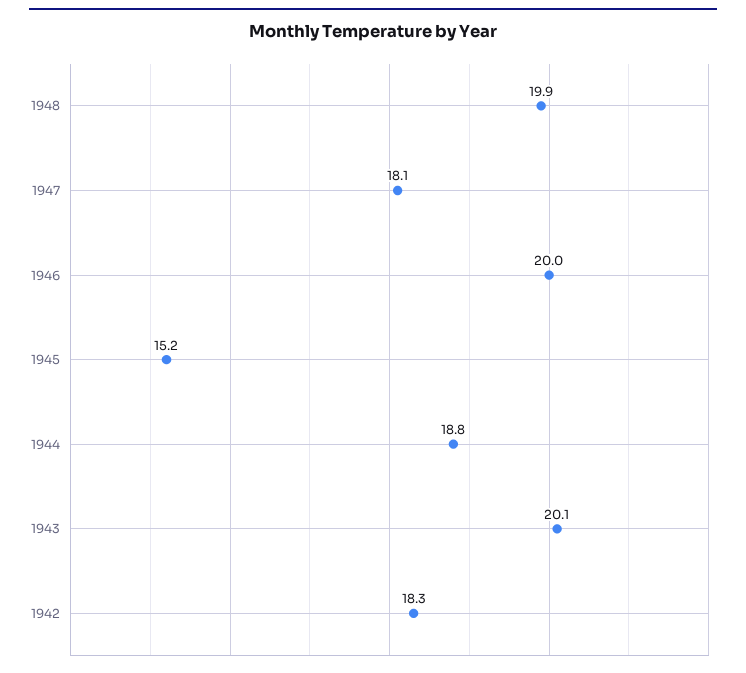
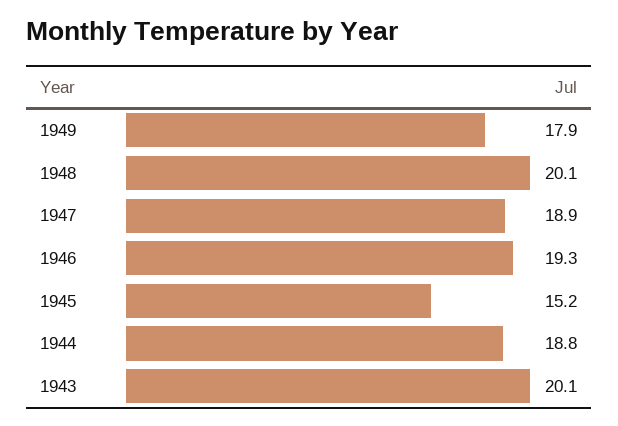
1948: 19.9 -> 20.1
1947: 18.1 -> 18.9
1946: 20 -> 19.3
1942: 18.3 -> none
1949: none -> 17.9

